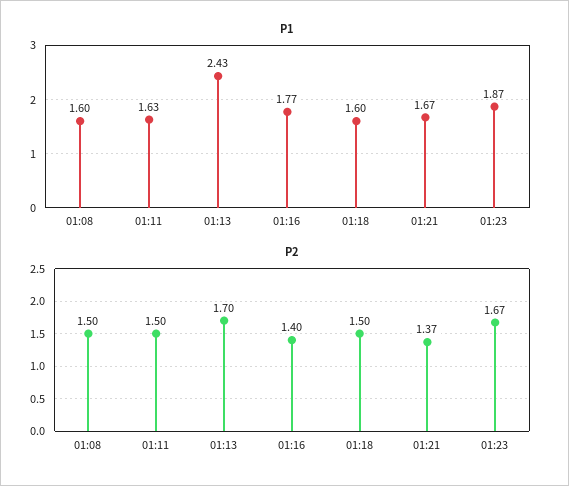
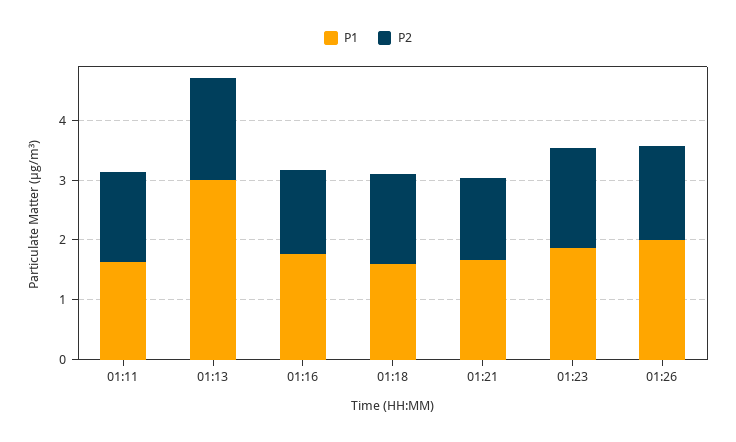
P1, 01:08: 1.6 -> none
P1, 01:13: 2.43 -> 3
P2, 01:08: 1.5 -> none
P1, 01:26: none -> 2
P2, 01:26: none -> 1.6

